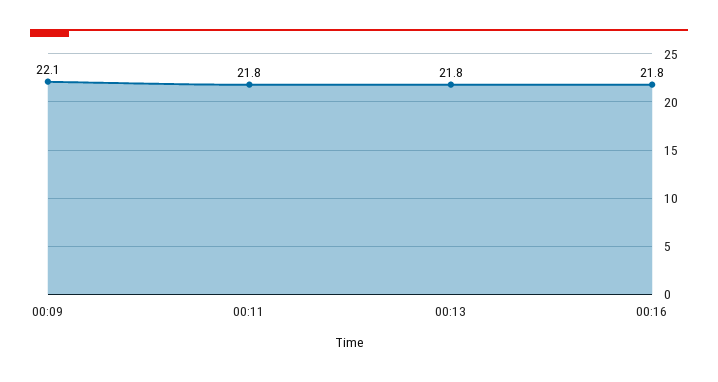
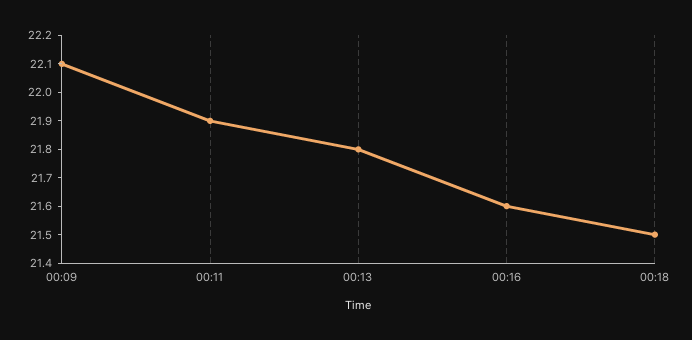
00:11: 21.8 -> 21.9
00:16: 21.8 -> 21.6
00:18: none -> 21.5

